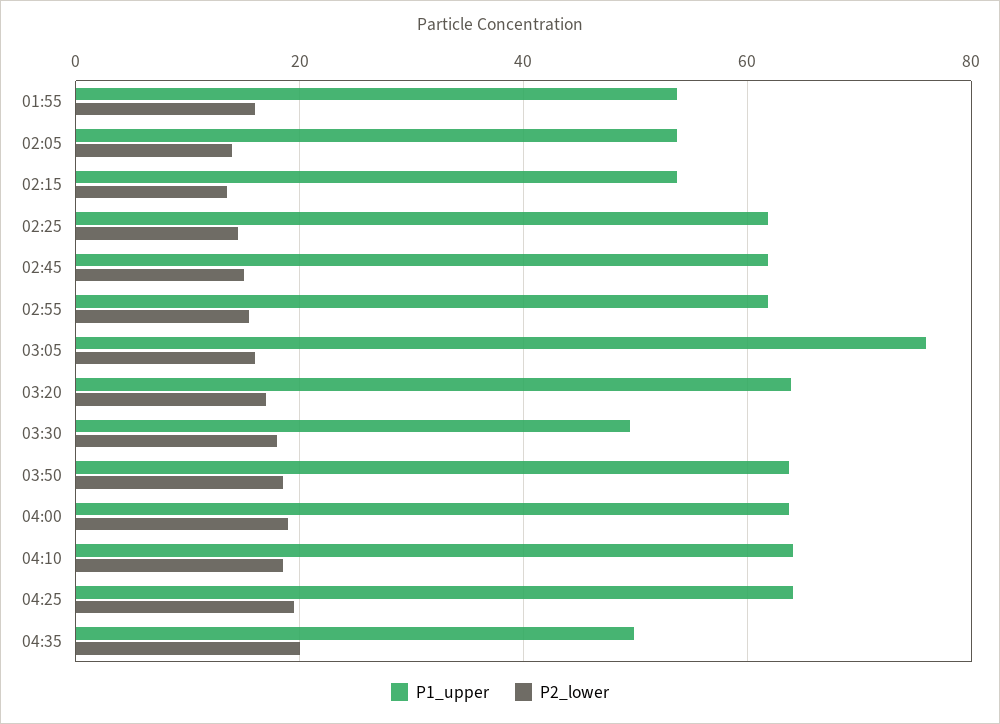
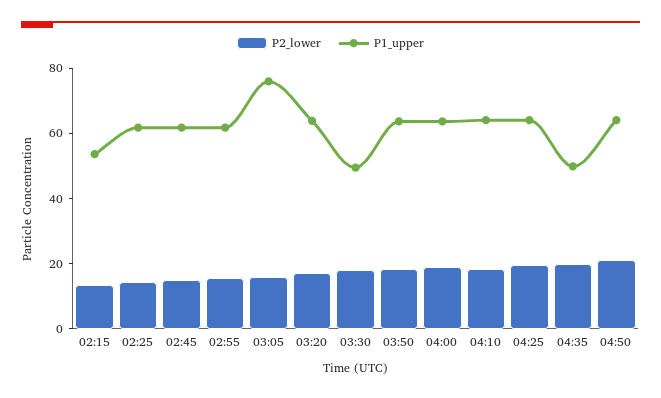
P1_upper, 01:55: 54 -> none
P2_lower, 01:55: 16 -> none
P1_upper, 02:05: 54 -> none
P2_lower, 02:05: 14 -> none
P2_lower, 04:50: none -> 20
P1_upper, 04:50: none -> 65

